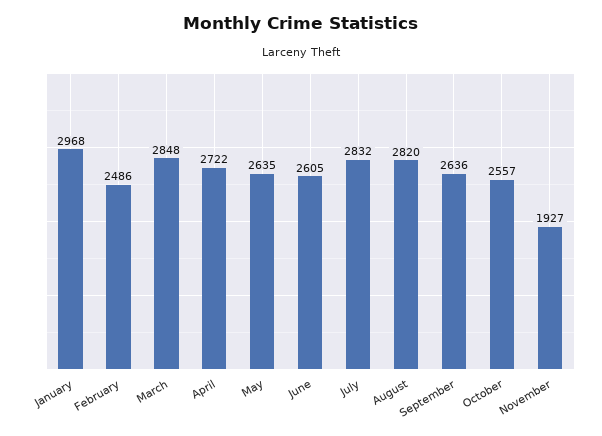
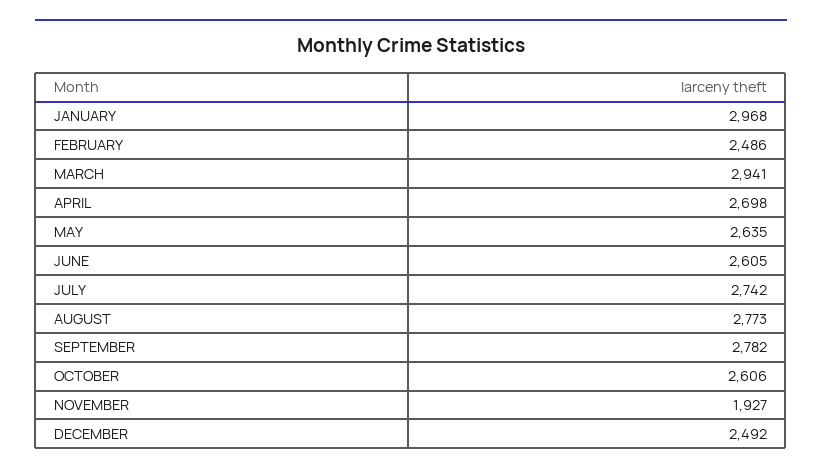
March: 2848 -> 2941
April: 2722 -> 2698
July: 2832 -> 2742
August: 2820 -> 2773
September: 2636 -> 2782
October: 2557 -> 2606
DECEMBER: none -> 2492

